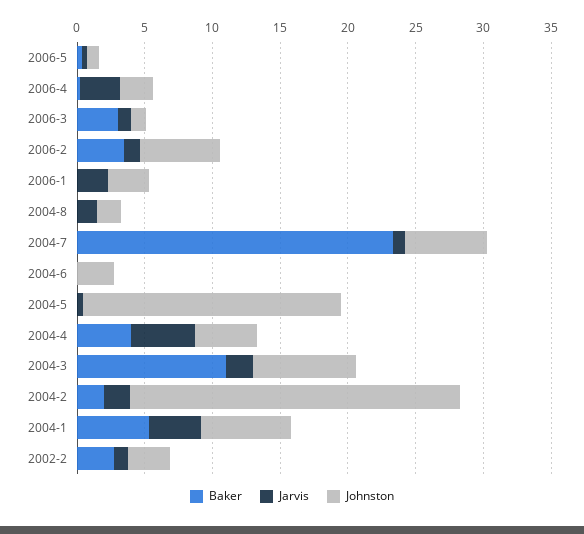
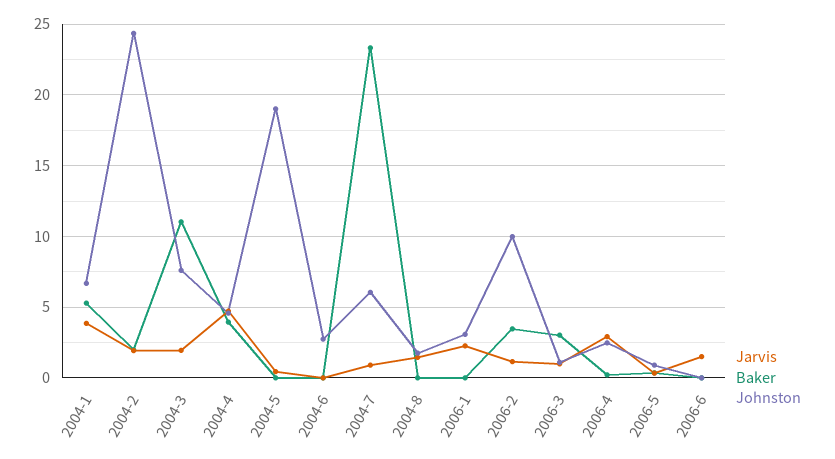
Johnston, 2006-2: 6 -> 10
Baker, 2002-2: 3 -> none
Jarvis, 2002-2: 1 -> none
Johnston, 2002-2: 3 -> none
Jarvis, 2006-6: none -> 1.5
Baker, 2006-6: none -> 0
Johnston, 2006-6: none -> 0

